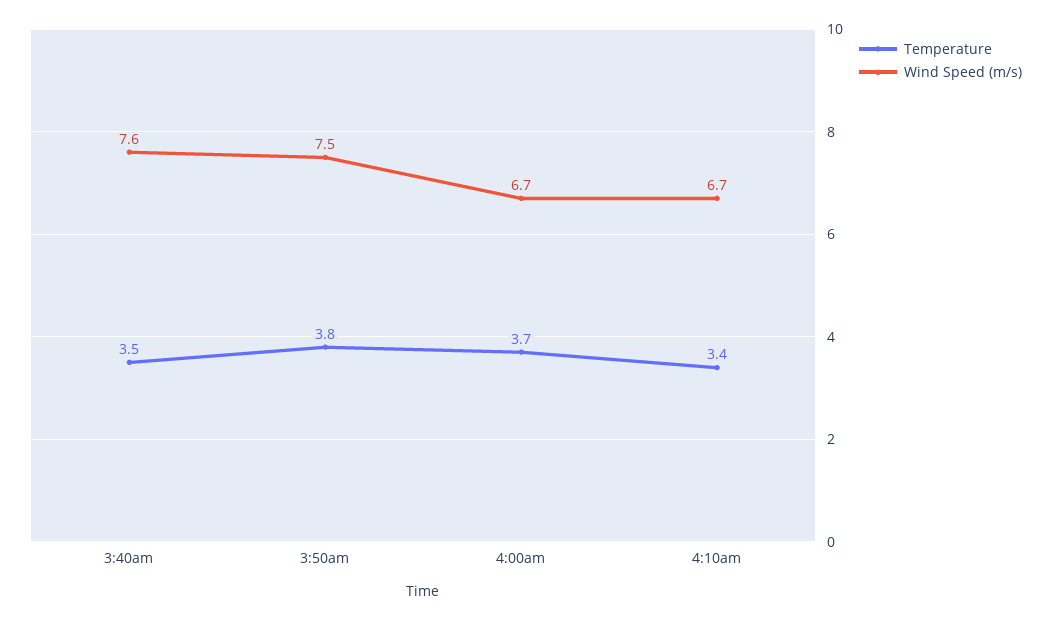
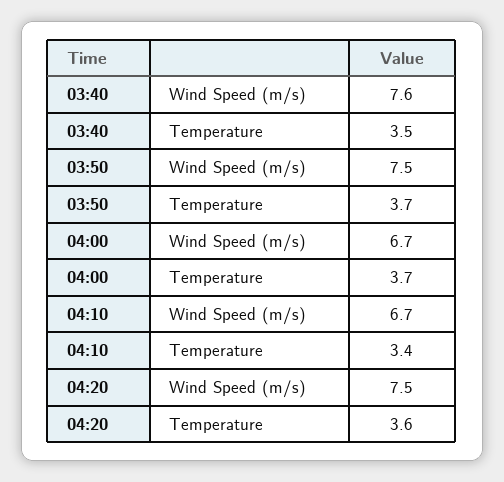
Temperature, 3:50am: 3.8 -> 3.7
Wind Speed (m/s), 04:20: none -> 7.5
Temperature, 04:20: none -> 3.6

